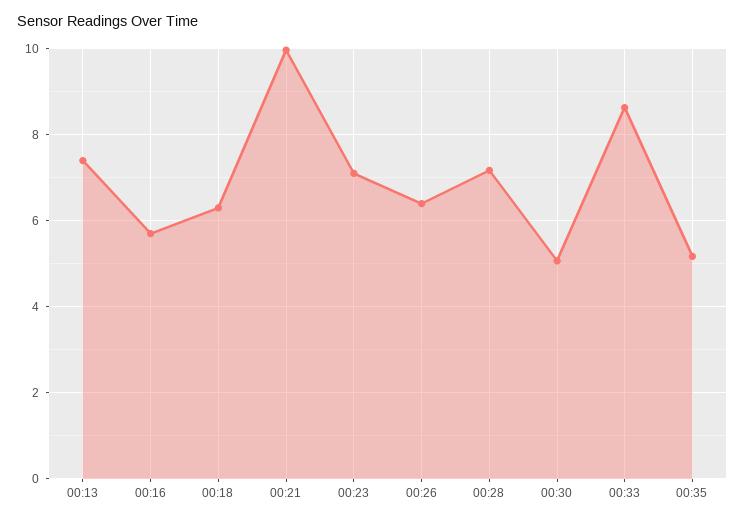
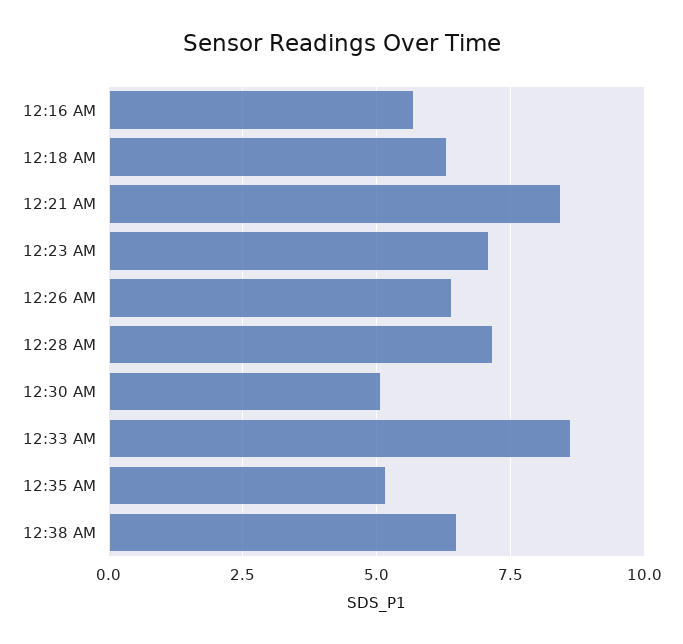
00:13: 7.4 -> none
00:21: 10 -> 8.5
12:38 AM: none -> 6.5

